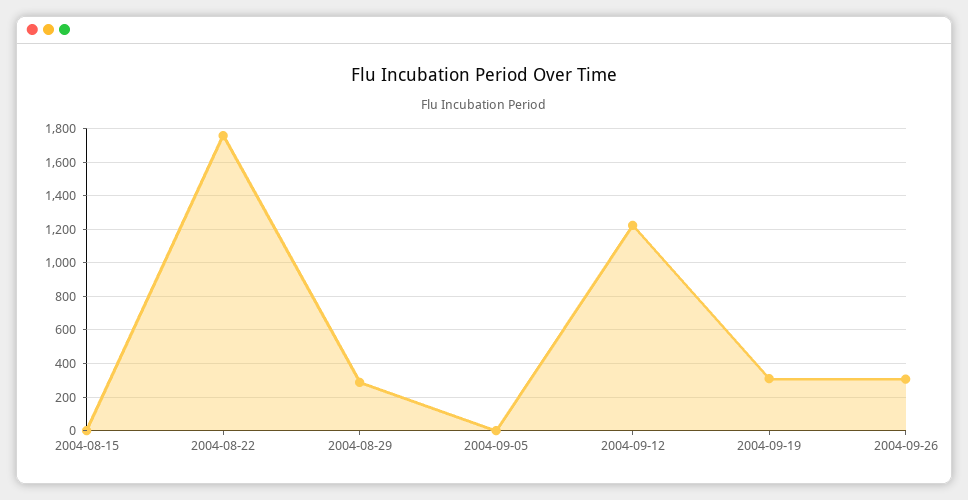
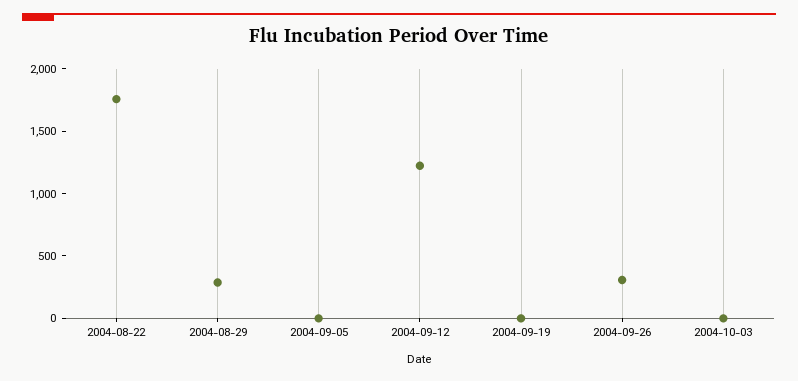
2004-08-15: 0 -> none
2004-09-19: 300 -> 0
2004-10-03: none -> 0

